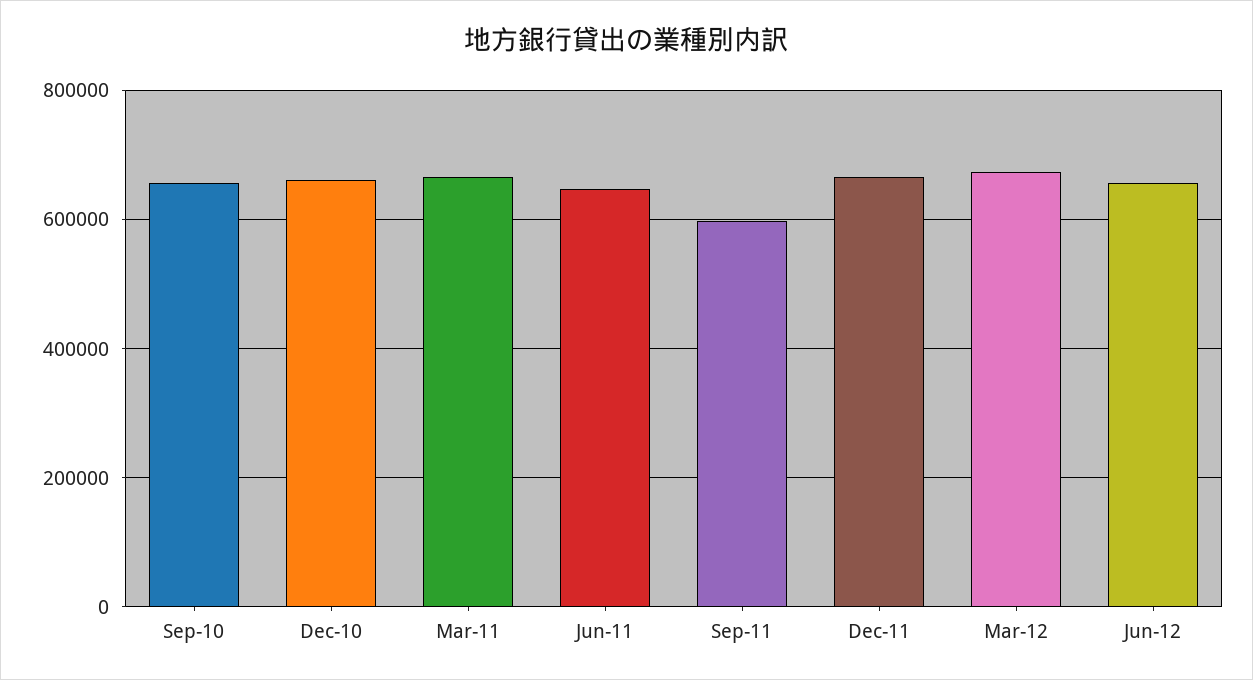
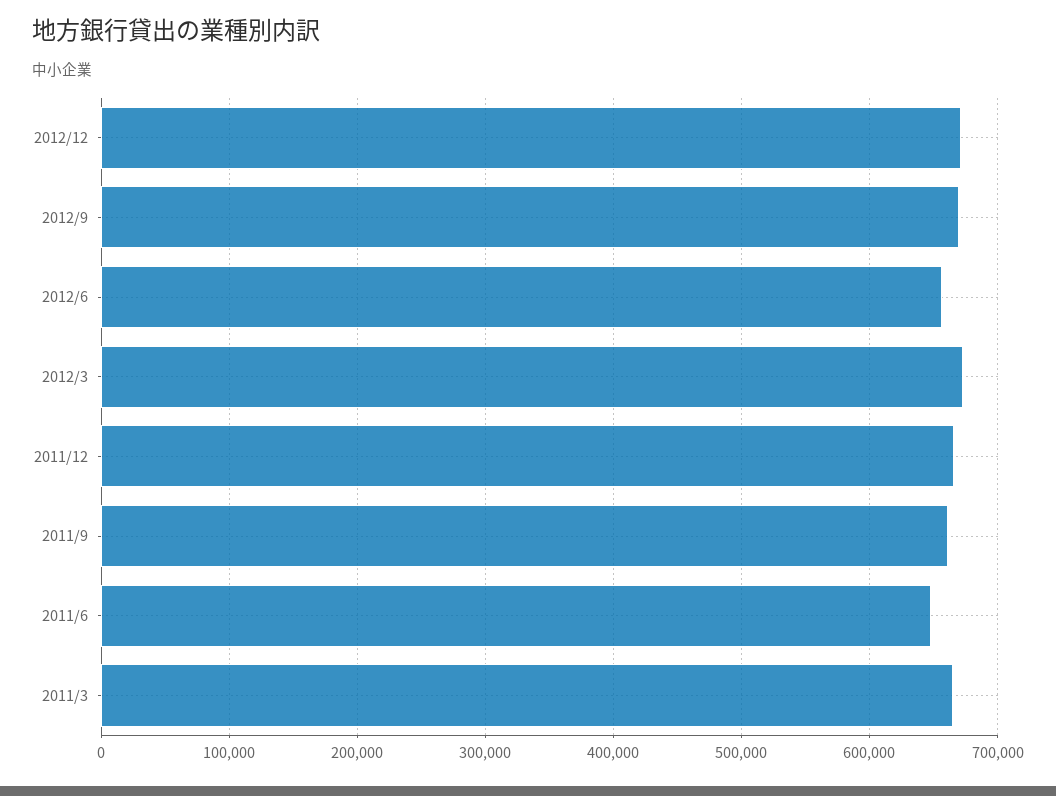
Sep-10: 660000 -> none
Dec-10: 660000 -> none
Sep-11: 600000 -> 660000
2012/12: none -> 670000
2012/9: none -> 670000

